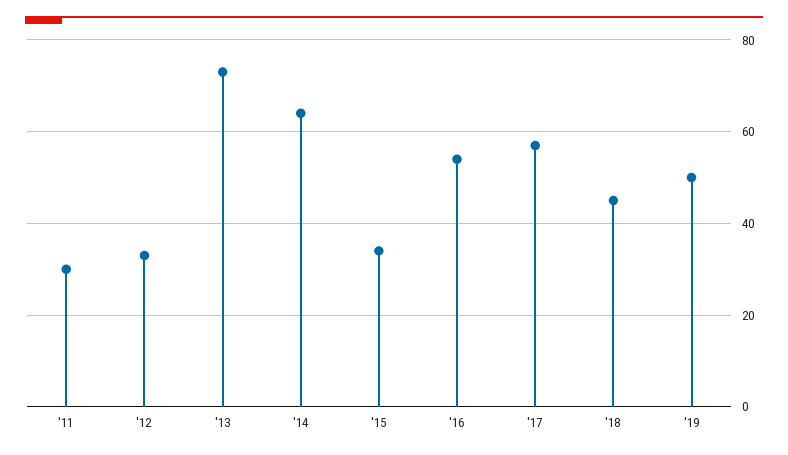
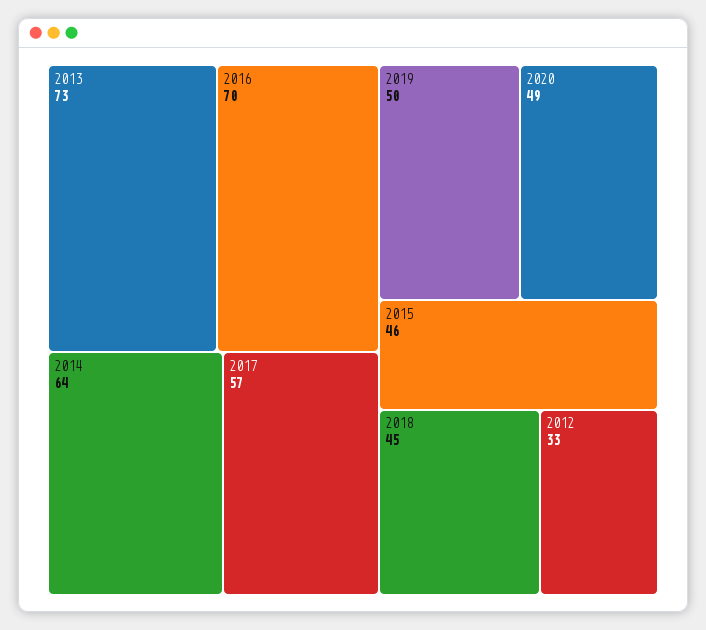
'11: 30 -> none
'15: 35 -> 46
'16: 55 -> 70
2020: none -> 49

